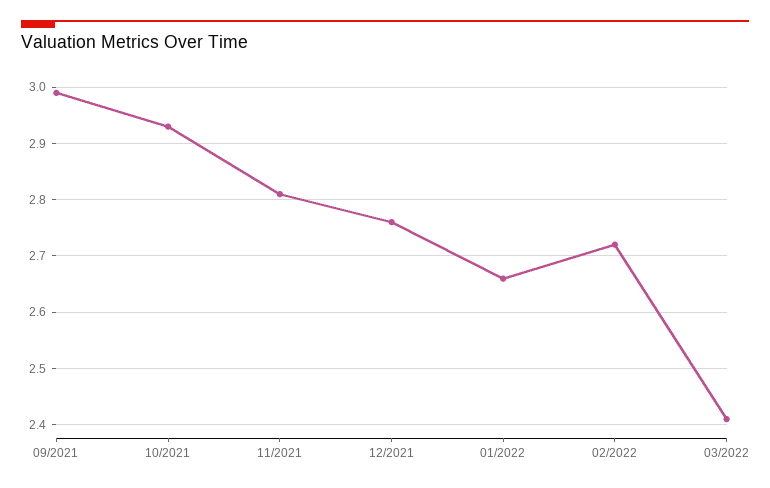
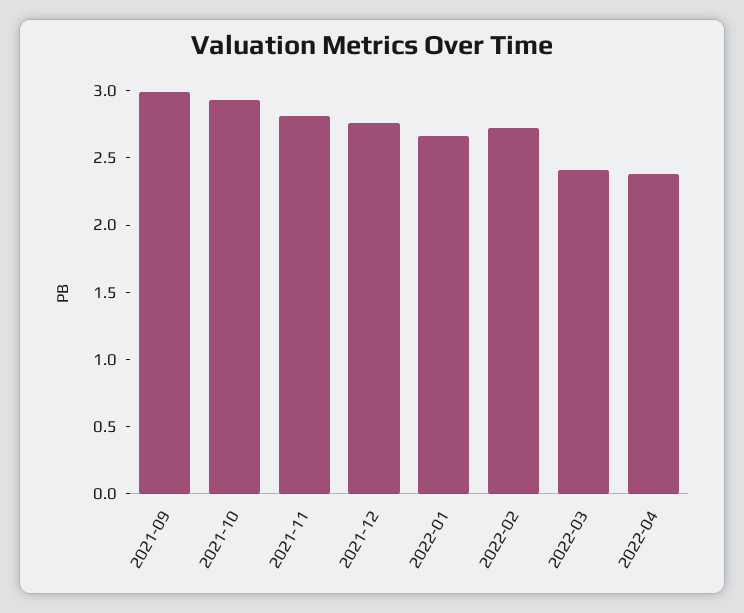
2022-04: none -> 2.4

